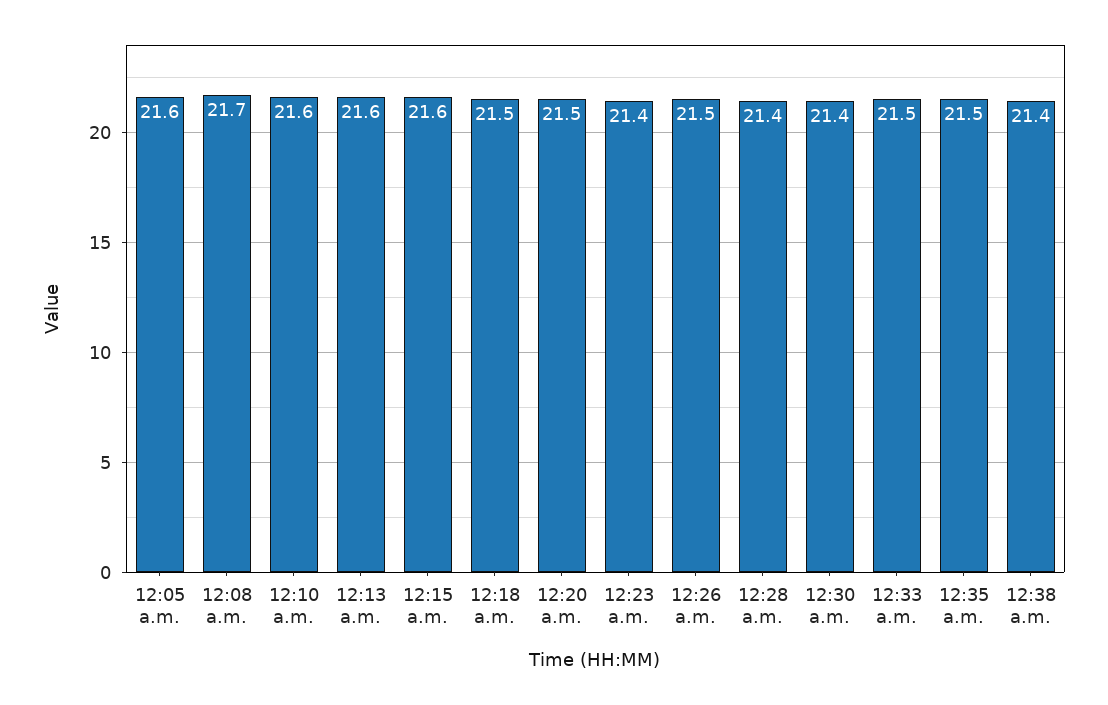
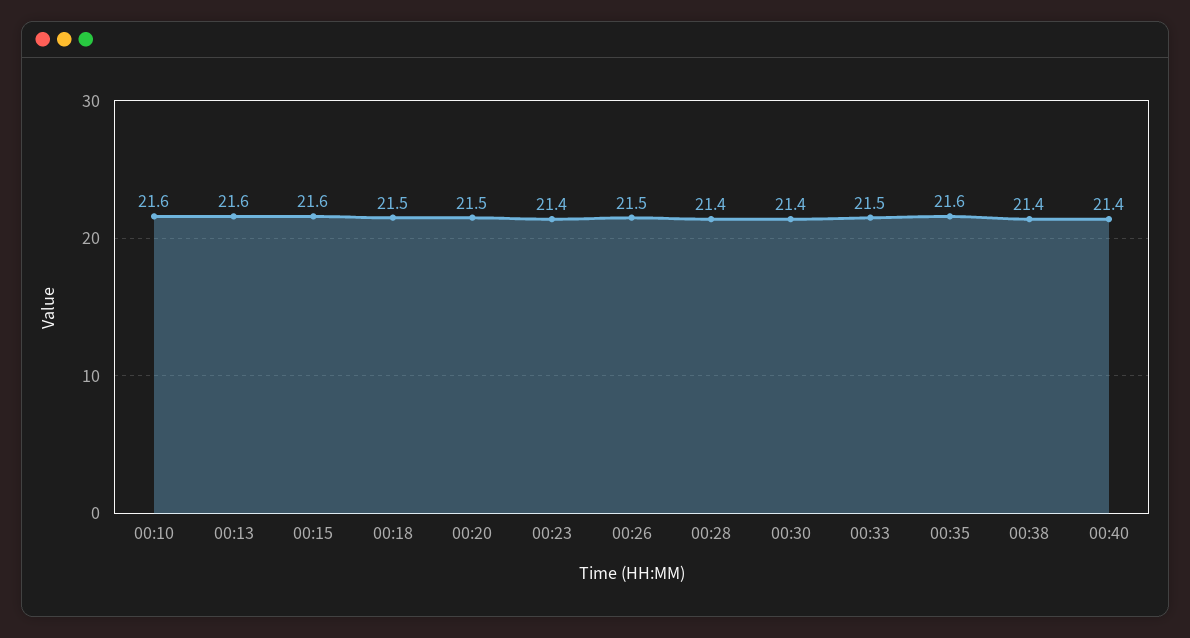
12:05 a.m.: 21.6 -> none
12:08 a.m.: 21.7 -> none
12:35 a.m.: 21.5 -> 21.6
00:40: none -> 21.4

